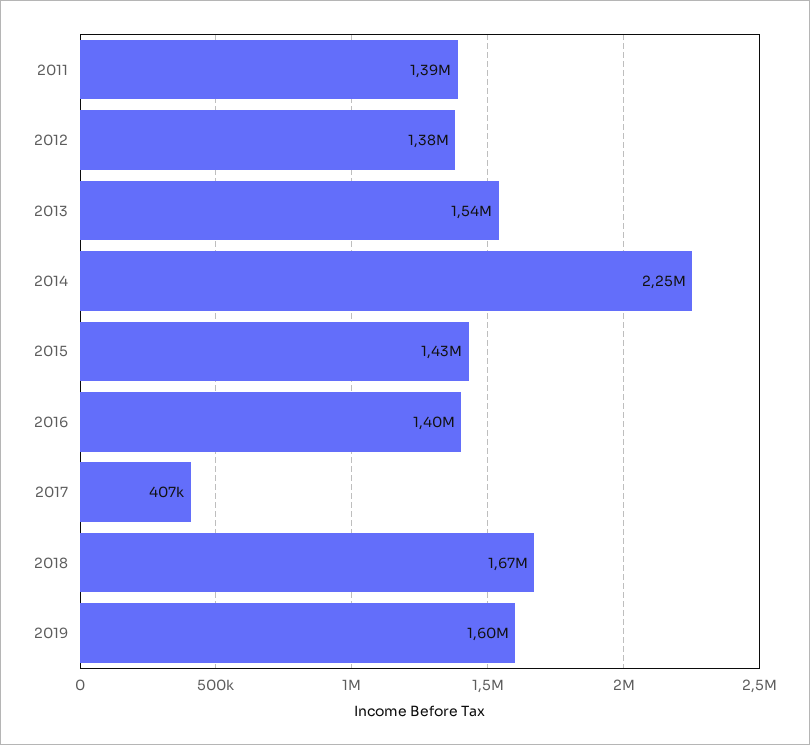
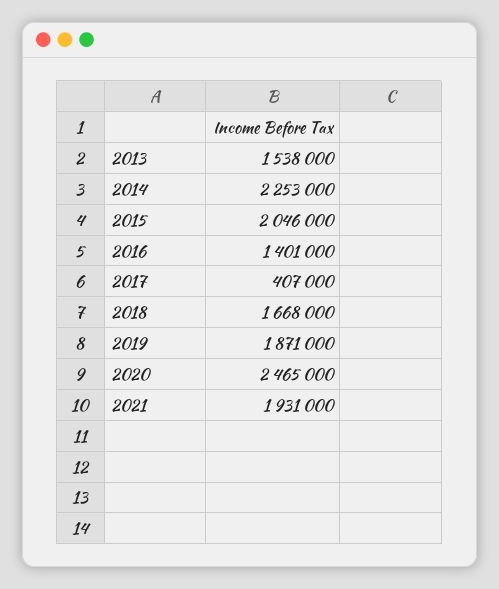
2011: 1390000 -> none
2012: 1380000 -> none
2015: 1430000 -> 2046000
2019: 1600000 -> 1871000
2020: none -> 2465000
2021: none -> 1931000

